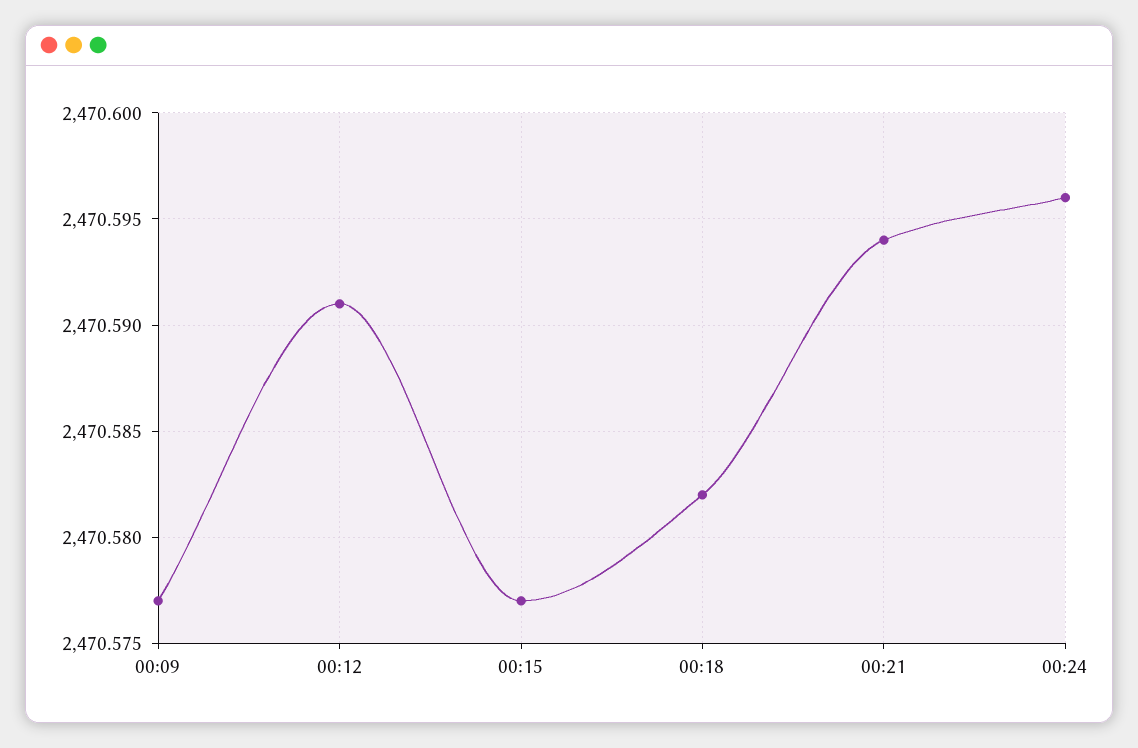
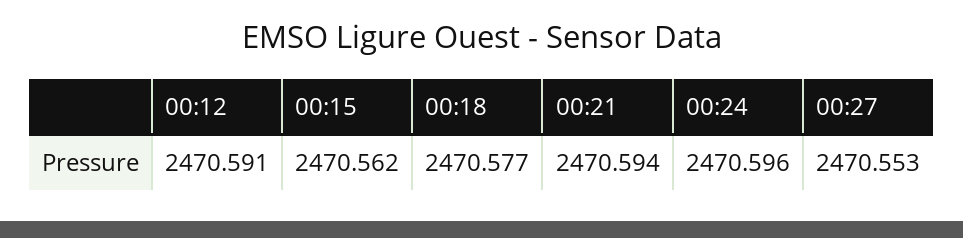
00:09: 2470.577 -> none
00:15: 2470.577 -> 2470.562
00:18: 2470.582 -> 2470.577
00:27: none -> 2470.553

